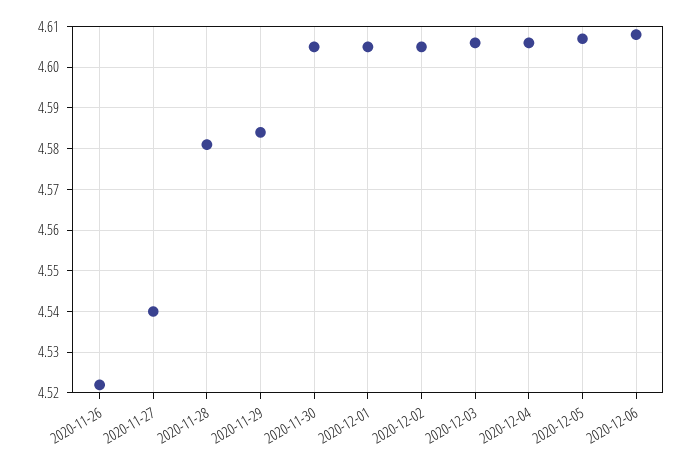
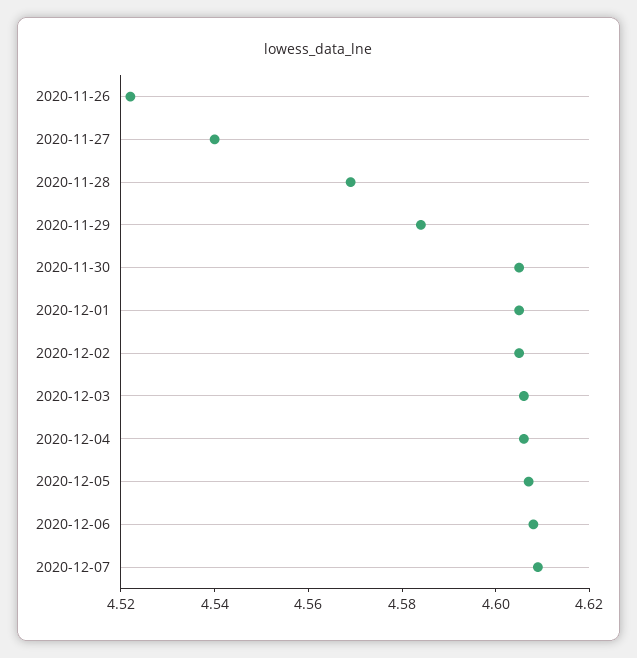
2020-11-28: 4.58 -> 4.57
2020-12-07: none -> 4.61

